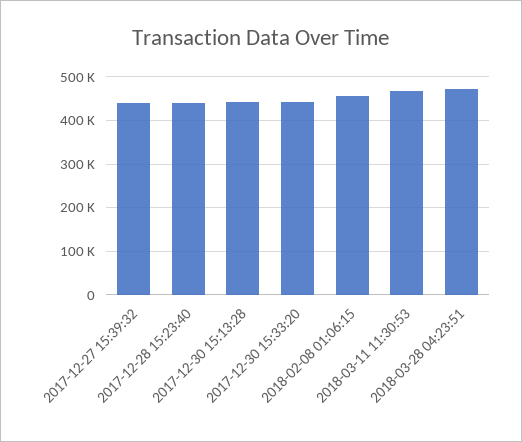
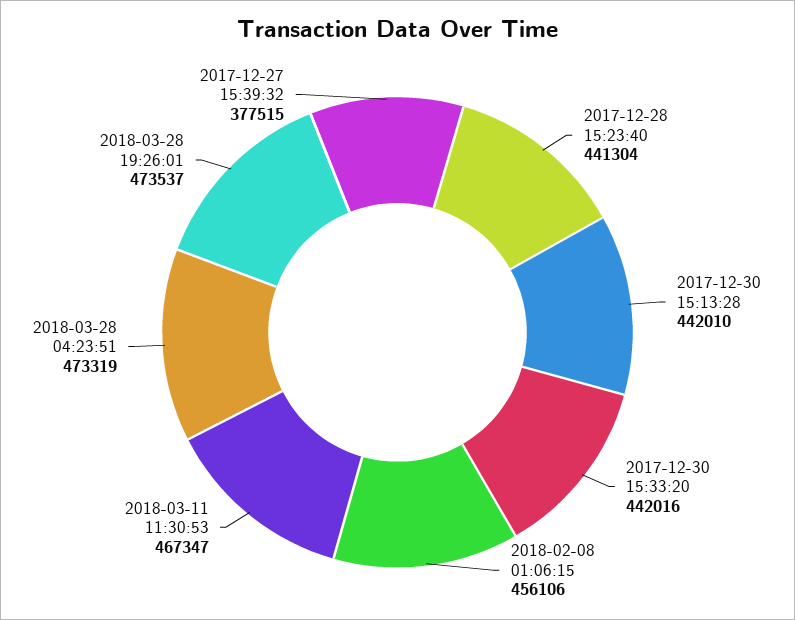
2017-12-27 15:39:32: 440000 -> 377515
2018-03-28 19:26:01: none -> 473537

